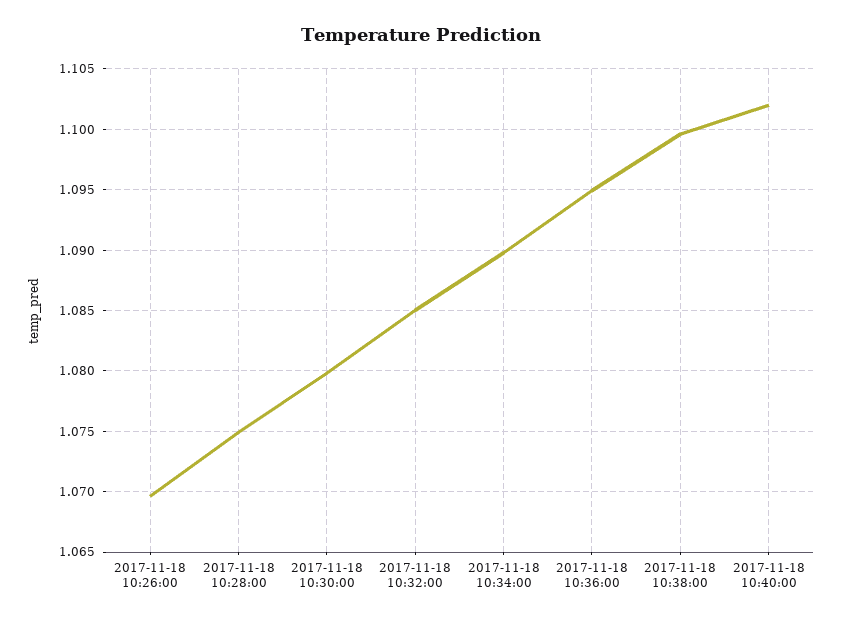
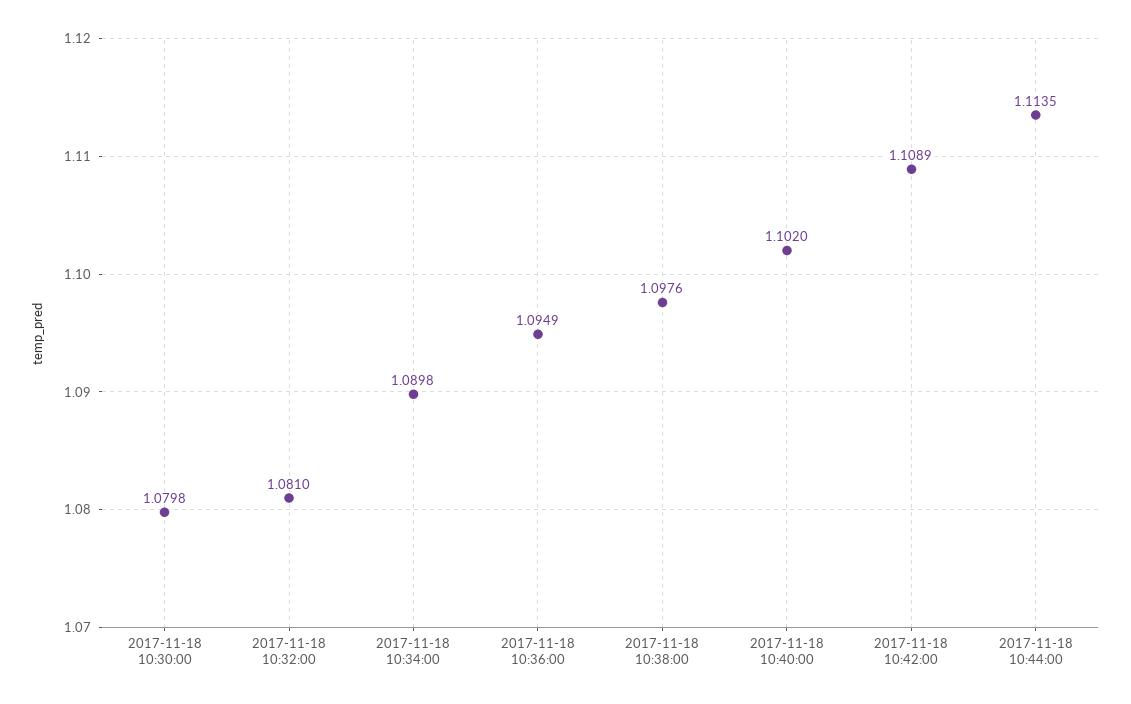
2017-11-18 10:26:00: 1.0695 -> none
2017-11-18 10:28:00: 1.075 -> none
2017-11-18 10:32:00: 1.085 -> 1.081
2017-11-18 10:38:00: 1.0995 -> 1.0976
2017-11-18 10:42:00: none -> 1.1089
2017-11-18 10:44:00: none -> 1.1135

